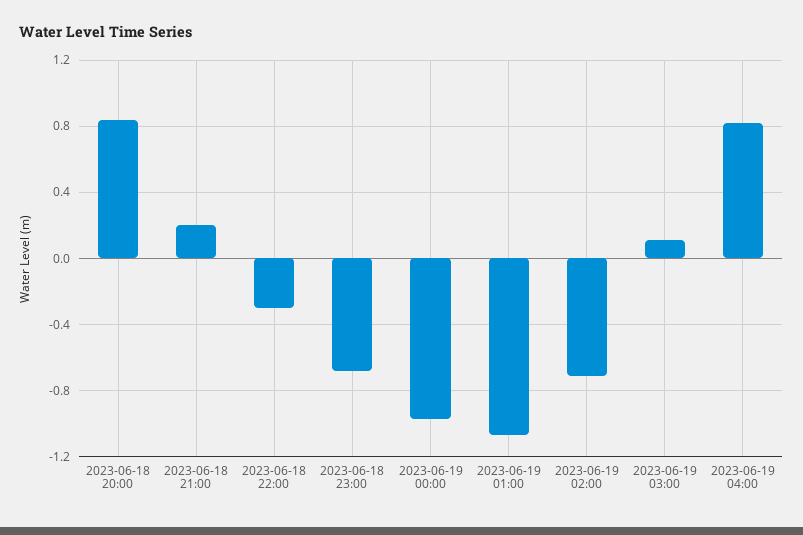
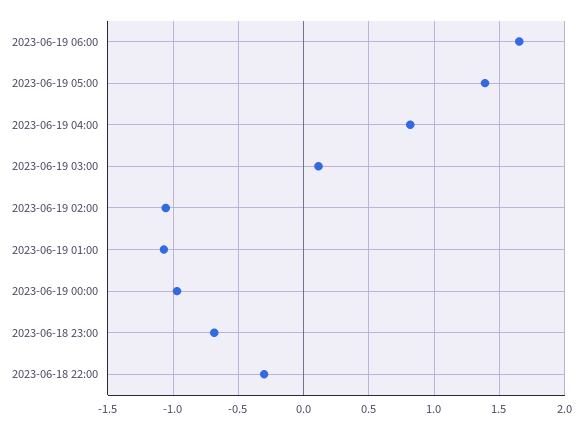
2023-06-18 20:00: 0.85 -> none
2023-06-18 21:00: 0.2 -> none
2023-06-19 02:00: -0.7 -> -1.05
2023-06-19 06:00: none -> 1.65
2023-06-19 05:00: none -> 1.4

